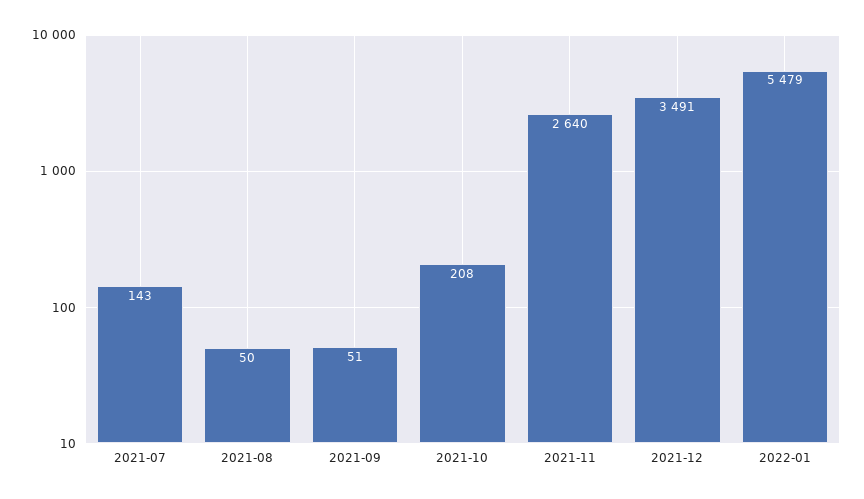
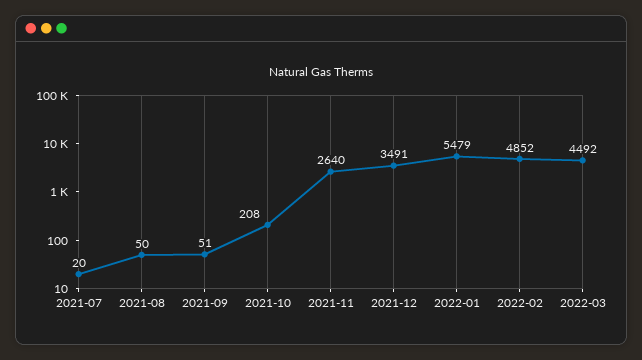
2021-07: 143 -> 20
2022-02: none -> 4852
2022-03: none -> 4492

